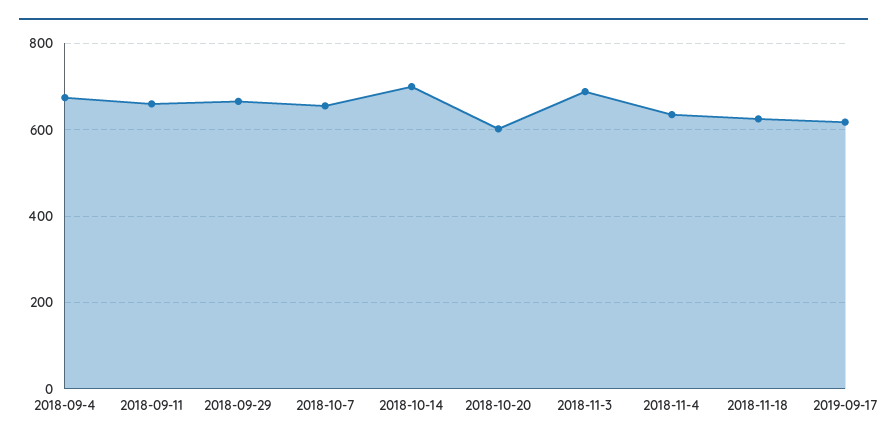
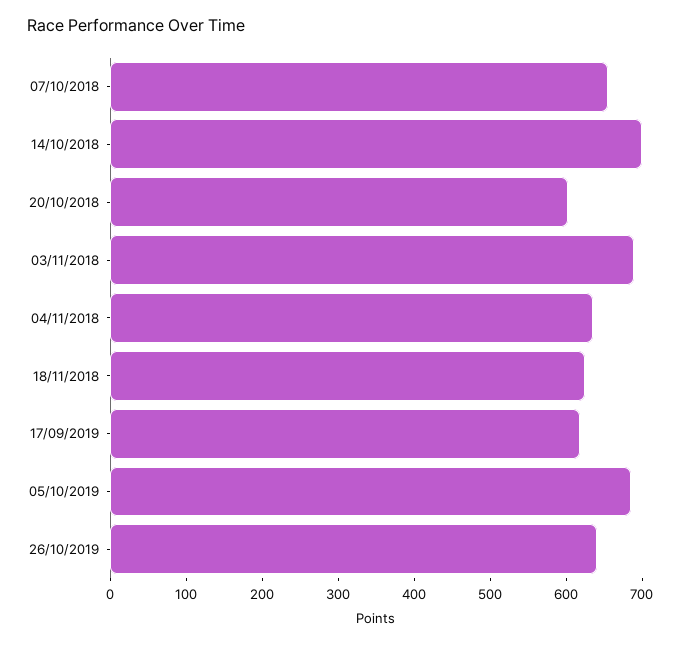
2018-09-4: 680 -> none
2018-09-11: 660 -> none
2018-09-29: 660 -> none
05/10/2019: none -> 680
26/10/2019: none -> 640

